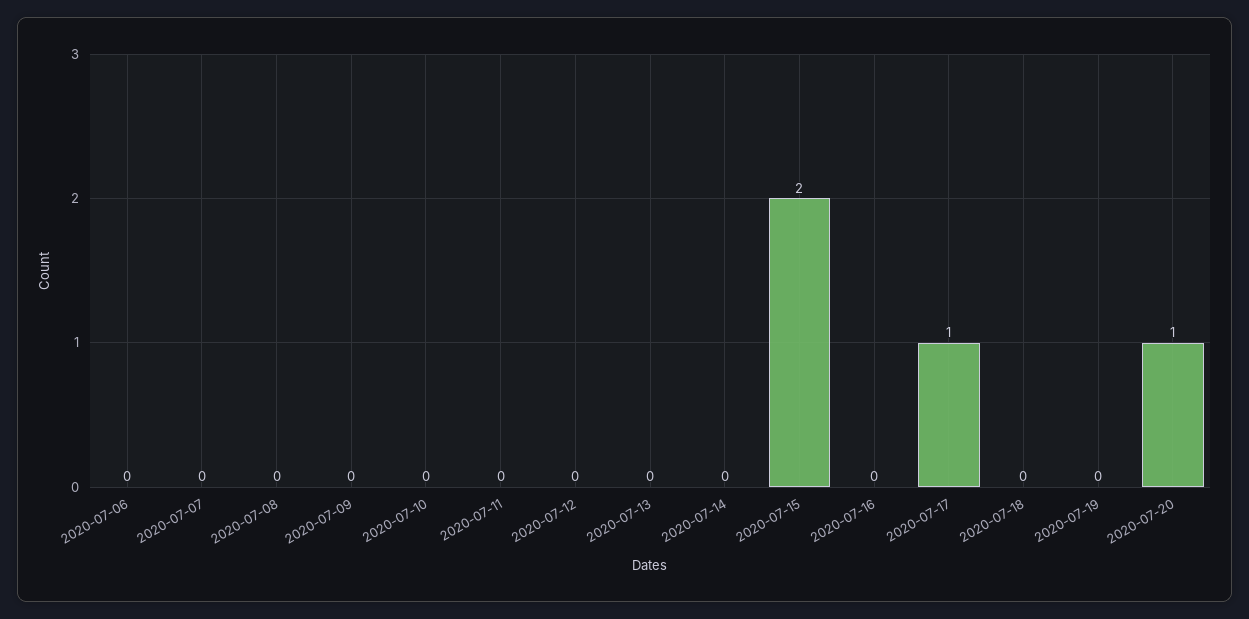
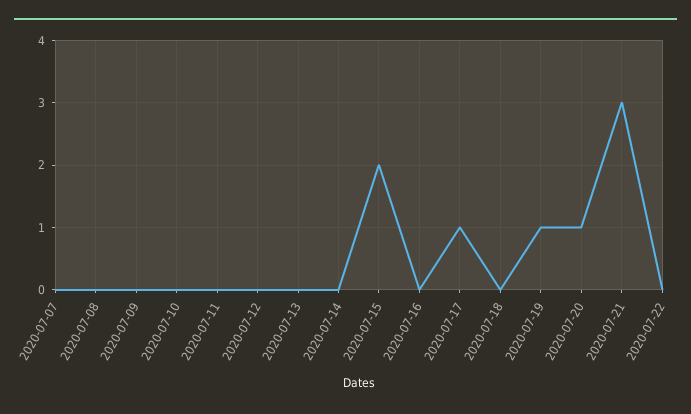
2020-07-06: 0 -> none
2020-07-19: 0 -> 1
2020-07-21: none -> 3
2020-07-22: none -> 0

